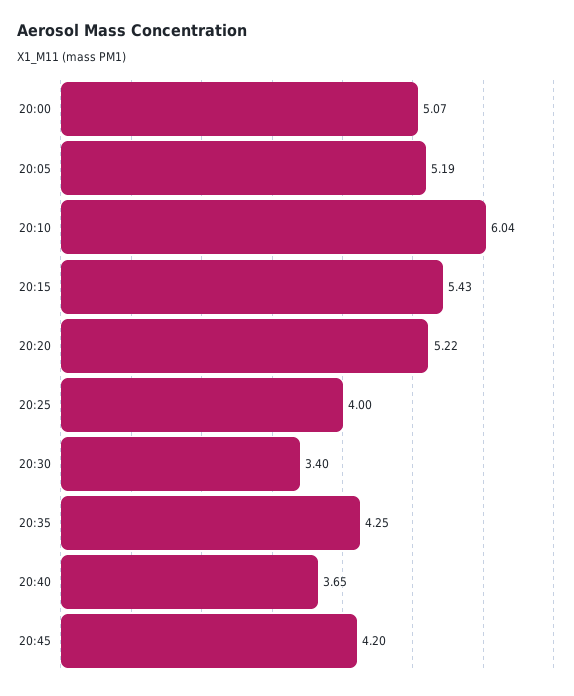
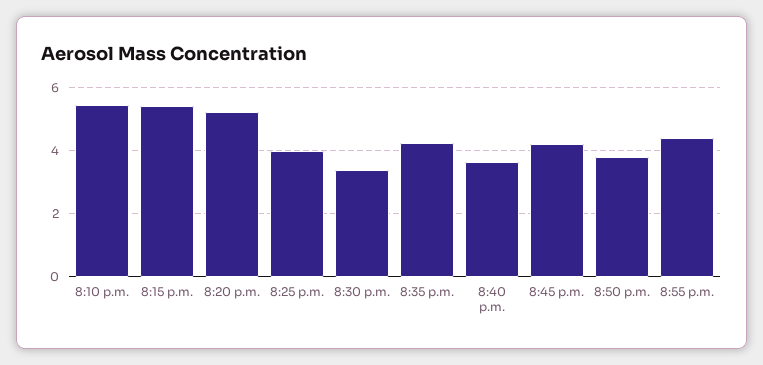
20:00: 5.07 -> none
20:05: 5.19 -> none
20:10: 6.04 -> 5.4
8:50 p.m.: none -> 3.8
8:55 p.m.: none -> 4.4

